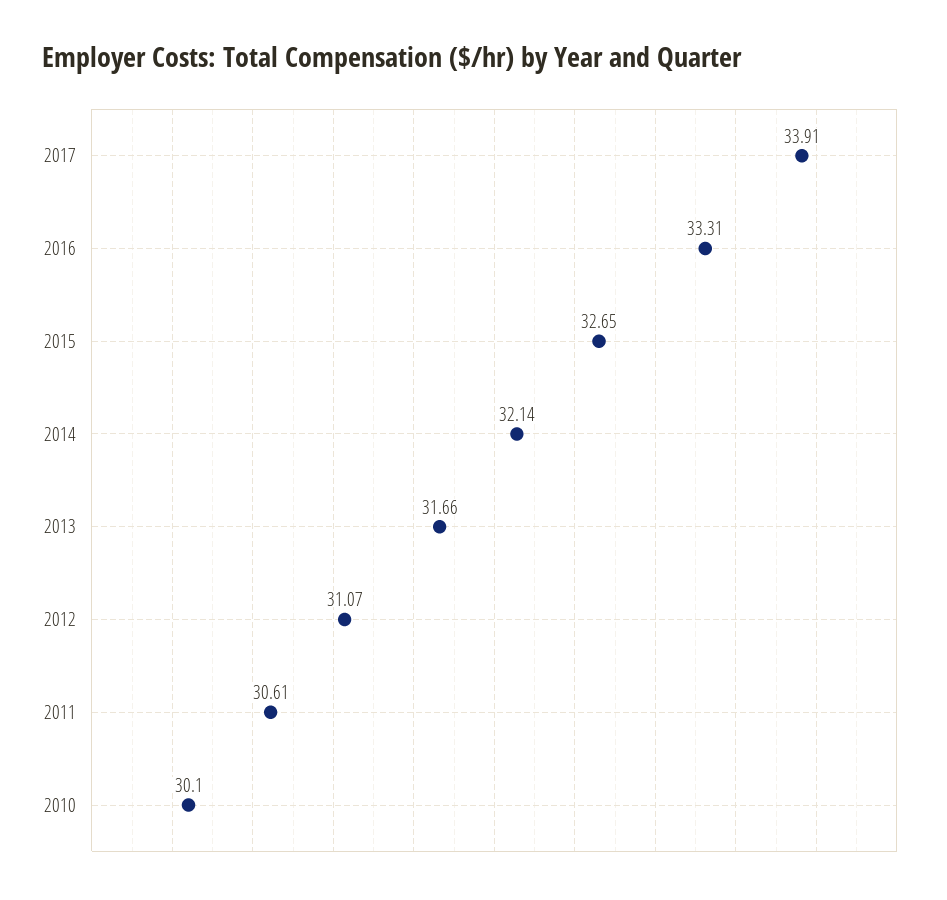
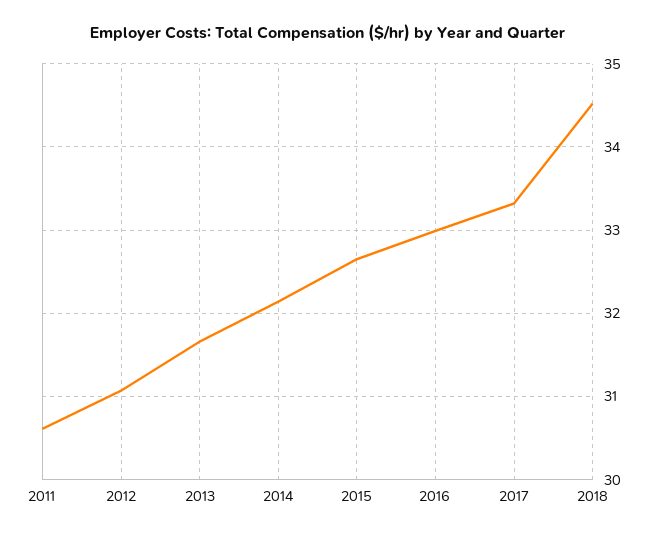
2017: 33.91 -> 33.3
2016: 33.31 -> 33
2010: 30.1 -> none
2018: none -> 34.5

